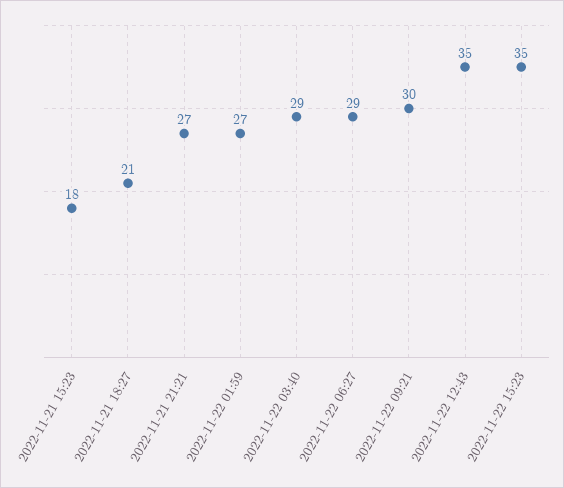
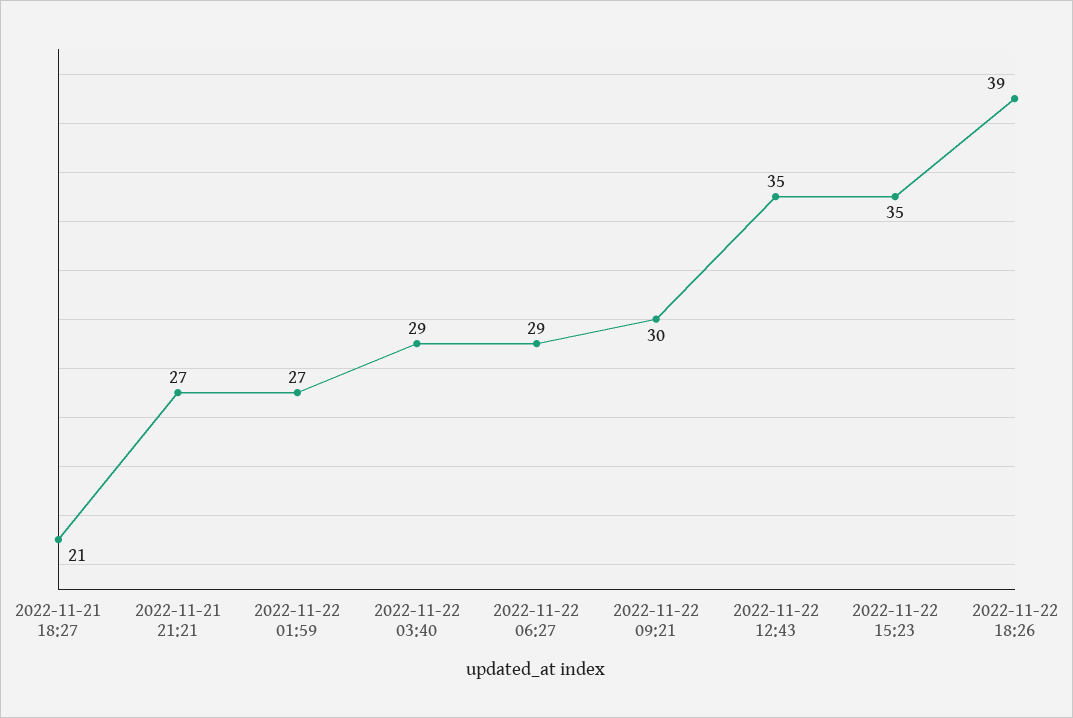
2022-11-21 15:23: 18 -> none
2022-11-22 18:26: none -> 39

